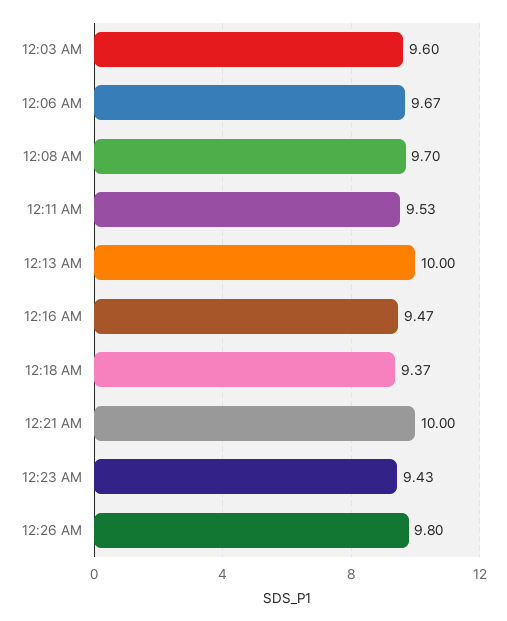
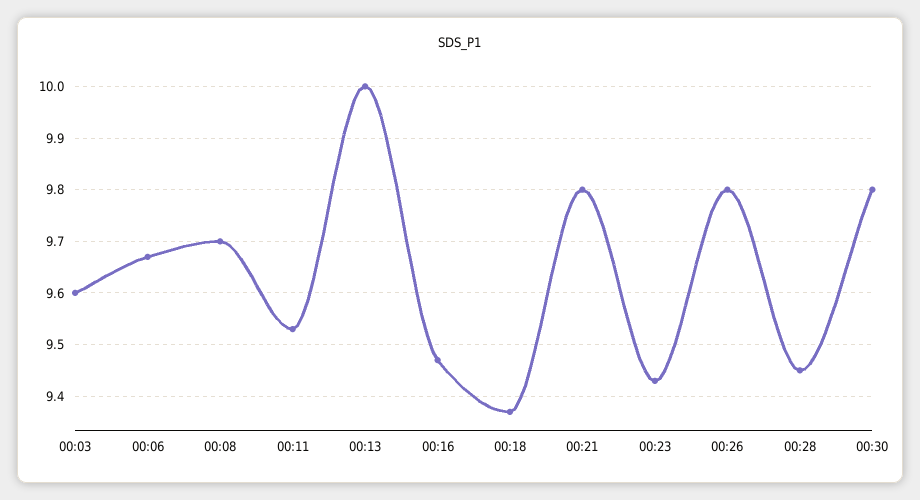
12:21 AM: 10 -> 9.8
00:28: none -> 9.45
00:30: none -> 9.8

